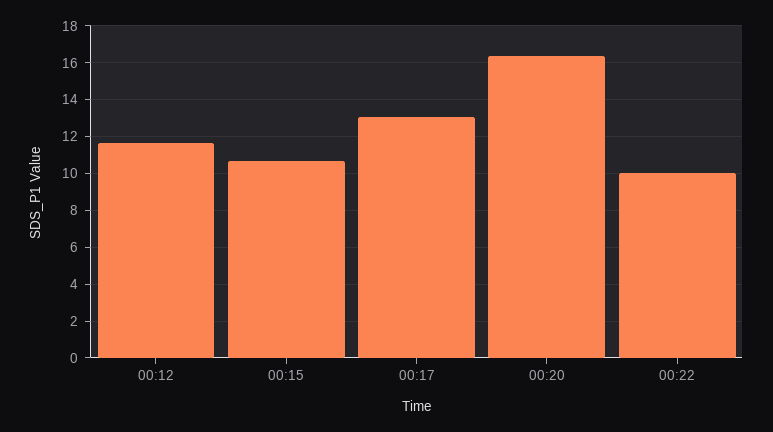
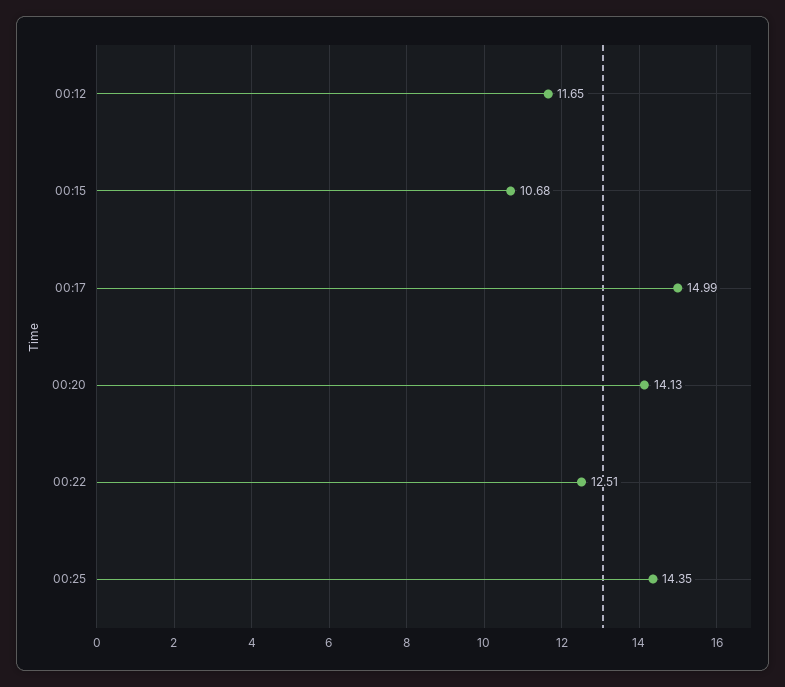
00:17: 13 -> 14.99
00:20: 16.5 -> 14.13
00:22: 10 -> 12.51
00:25: none -> 14.35

